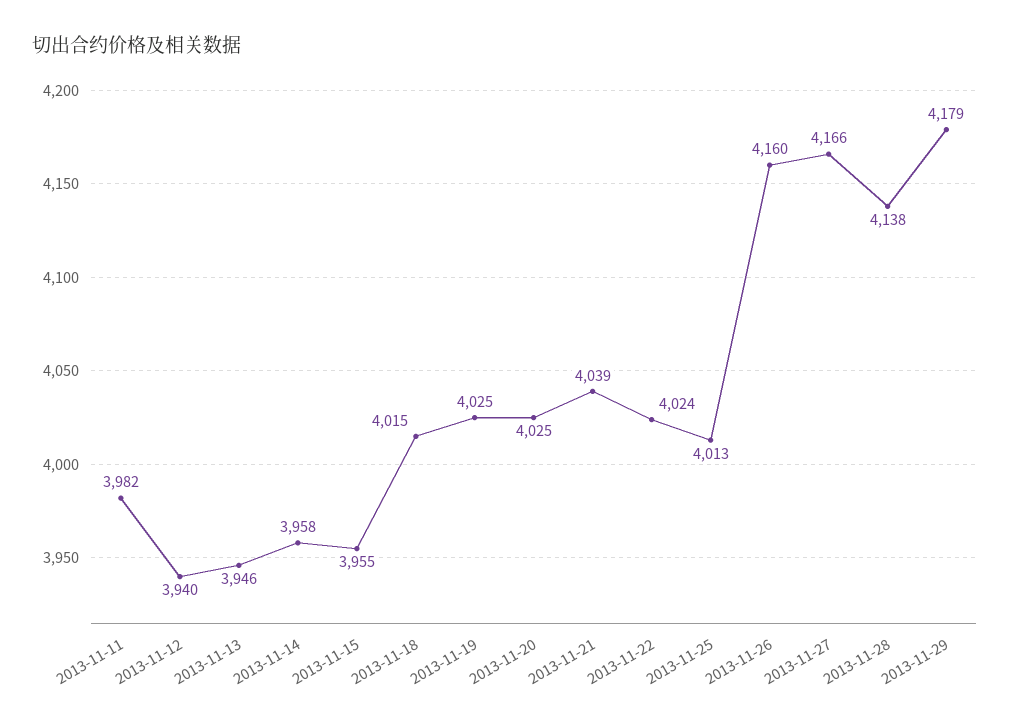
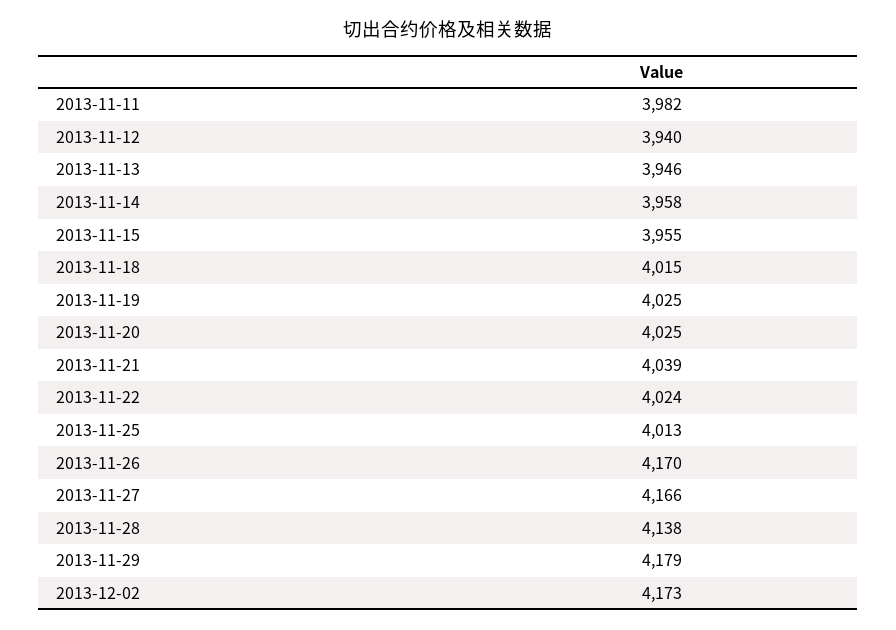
2013-11-26: 4160 -> 4170
2013-12-02: none -> 4173

